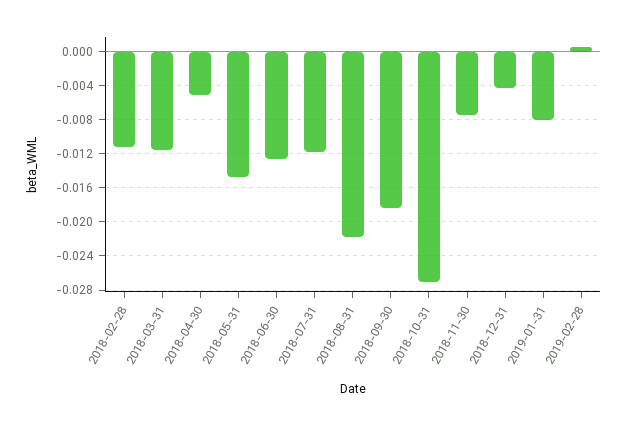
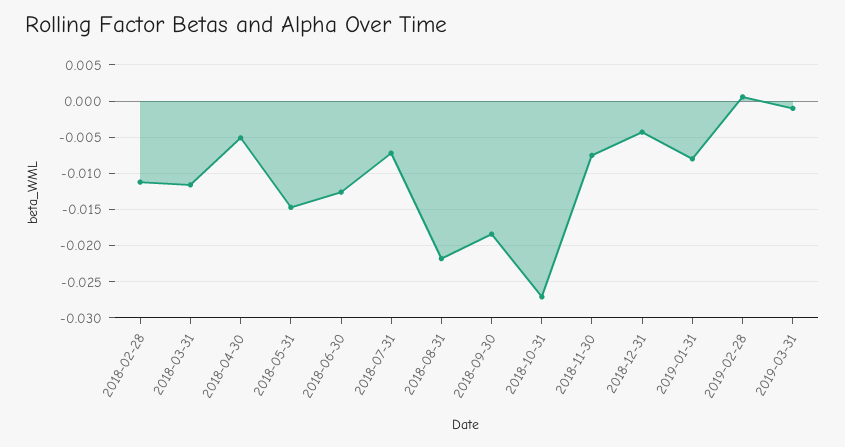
2018-07-31: -0.012 -> -0.007
2019-03-31: none -> -0.001

